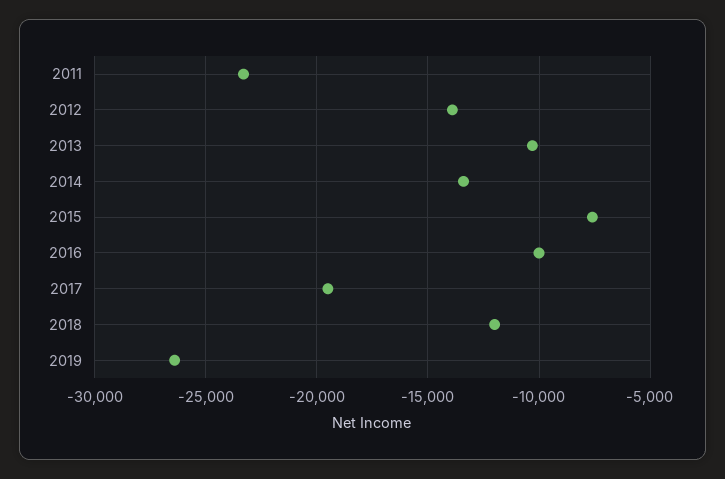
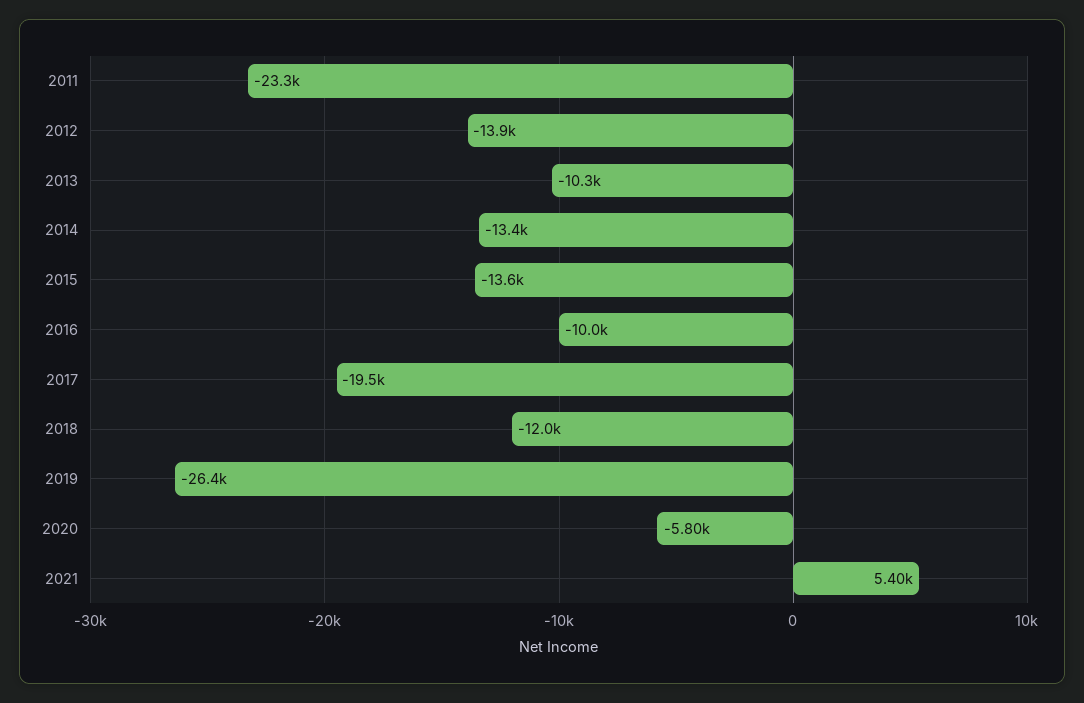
2015: -7500 -> -13600
2020: none -> -5800
2021: none -> 5400

